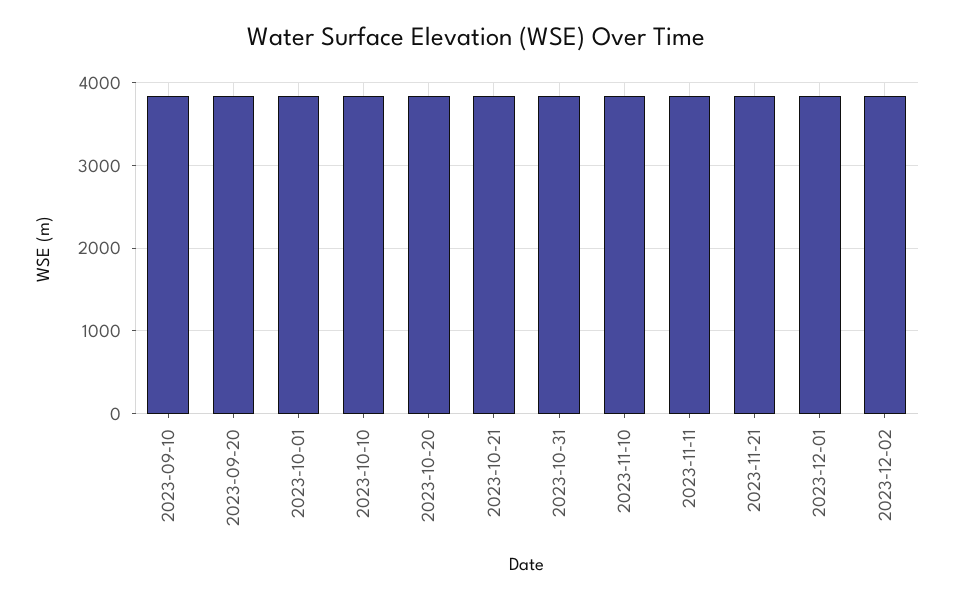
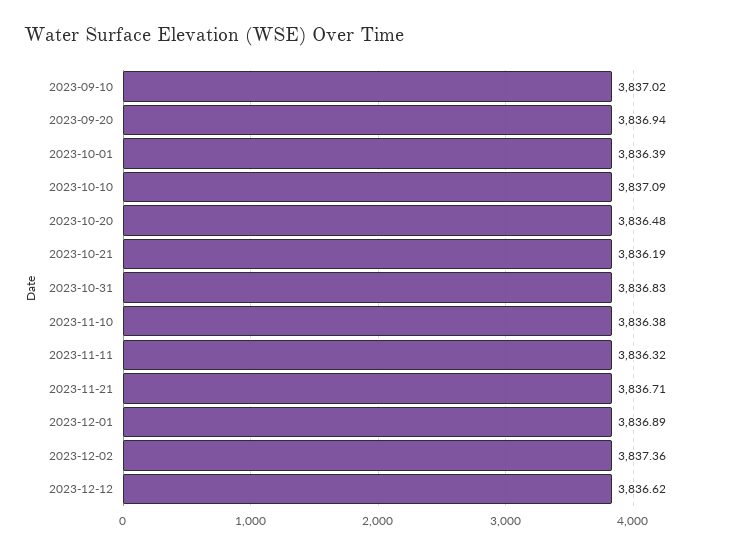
2023-12-12: none -> 3836.62

